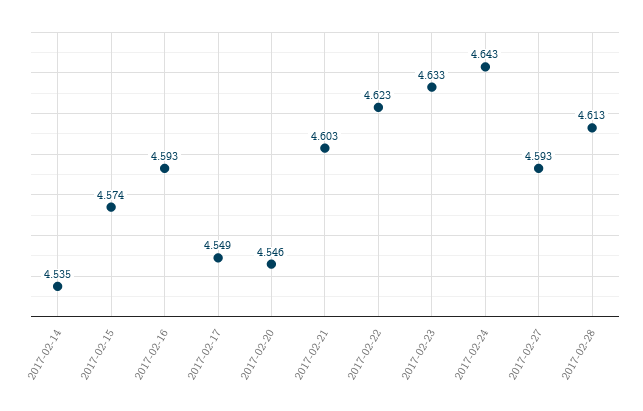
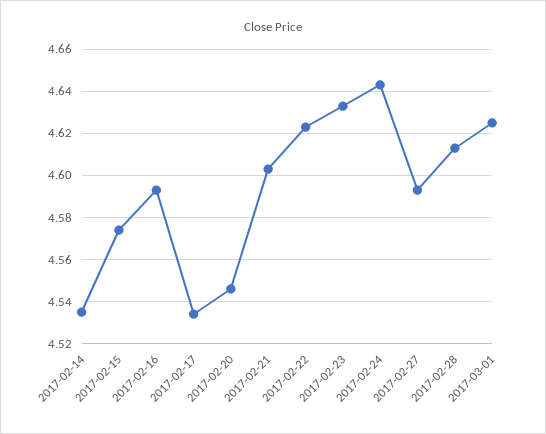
2017-02-17: 4.549 -> 4.535
2017-03-01: none -> 4.625

